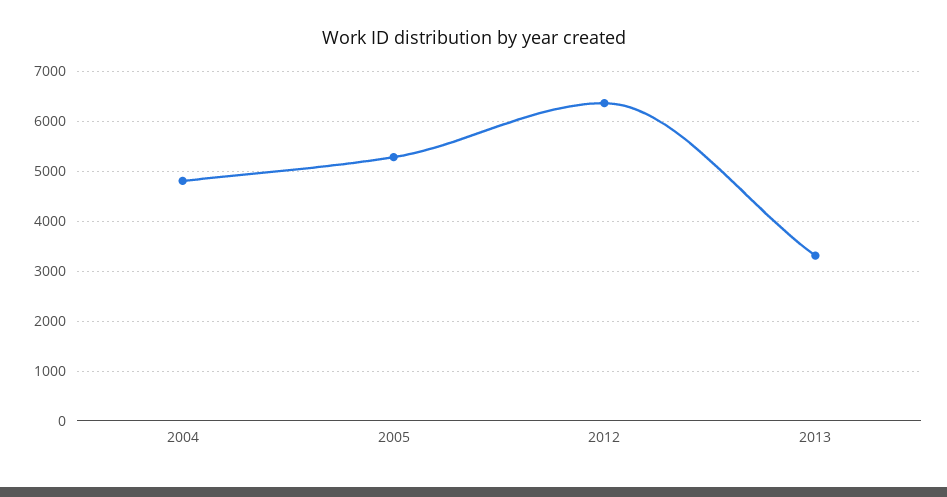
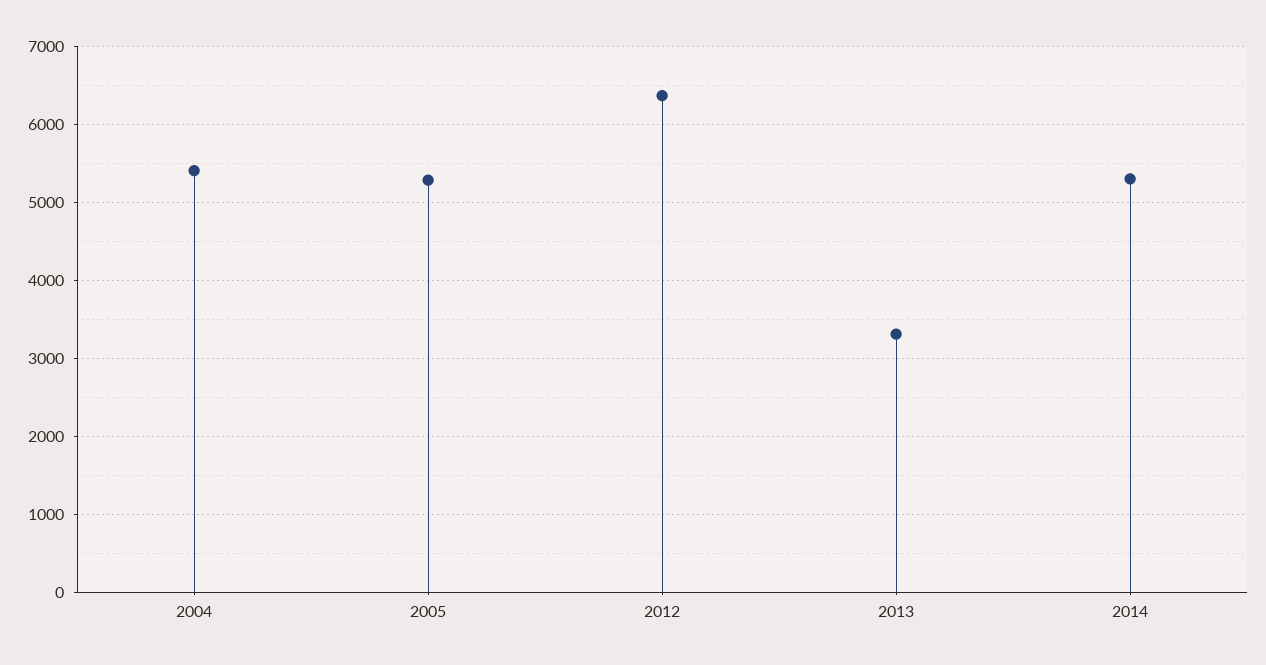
2004: 4800 -> 5400
2014: none -> 5300

